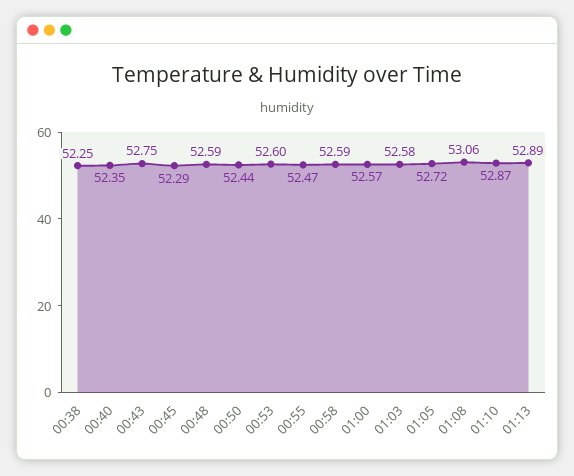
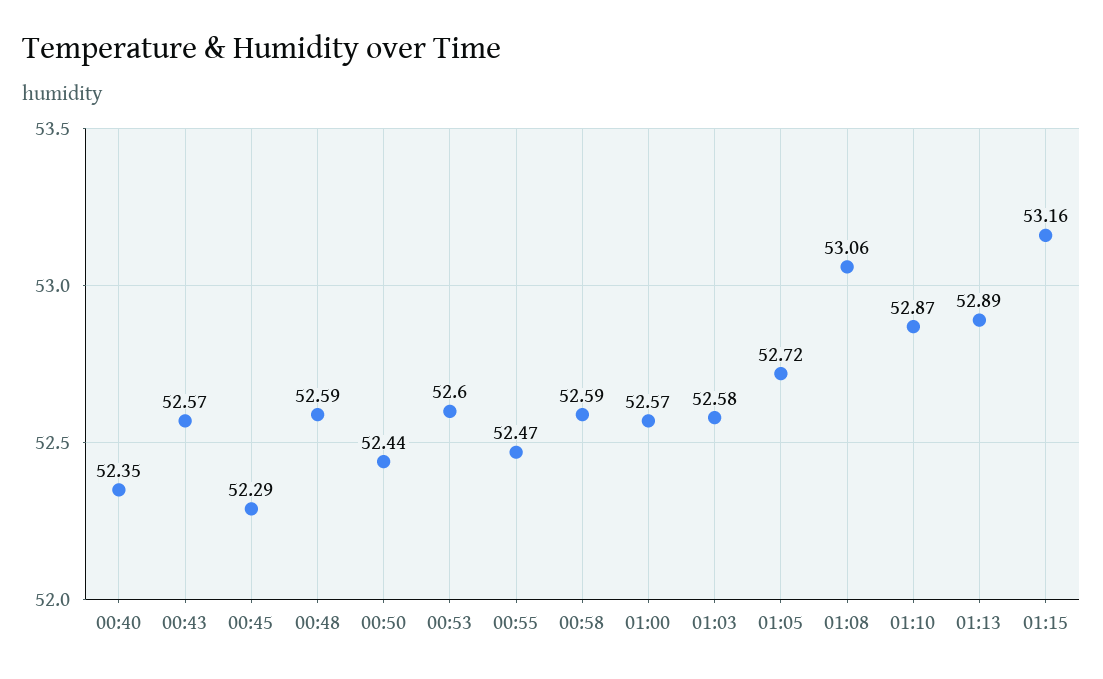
00:38: 52.25 -> none
00:43: 52.75 -> 52.57
01:15: none -> 53.16

